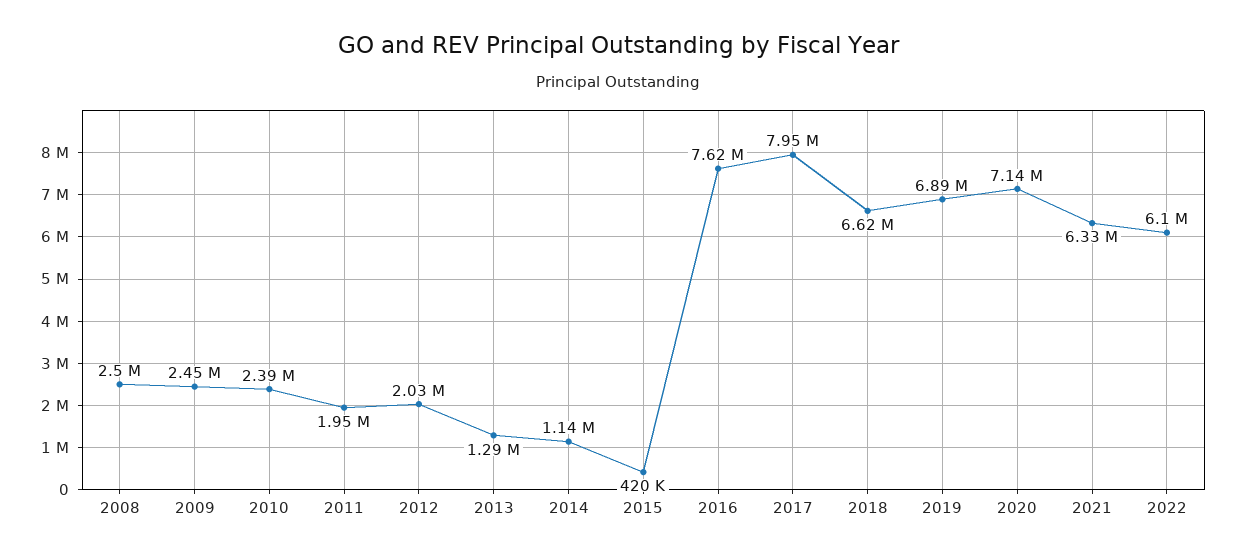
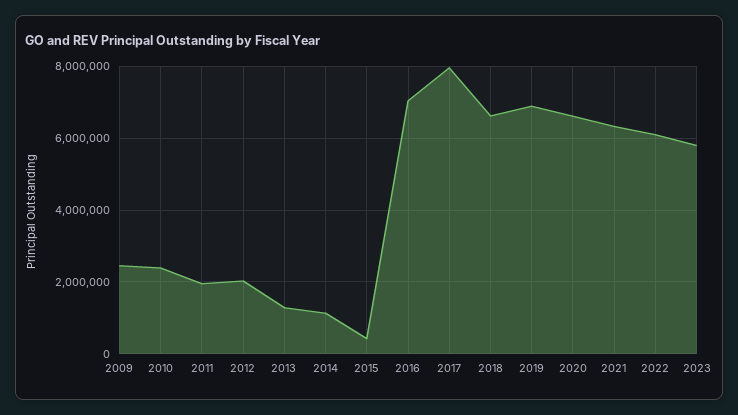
2008: 2500000 -> none
2016: 7620000 -> 7000000
2020: 7140000 -> 6600000
2023: none -> 5800000

